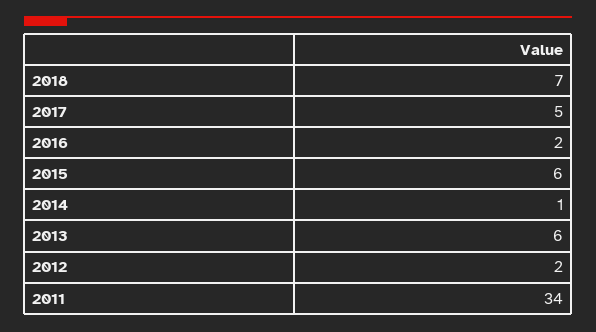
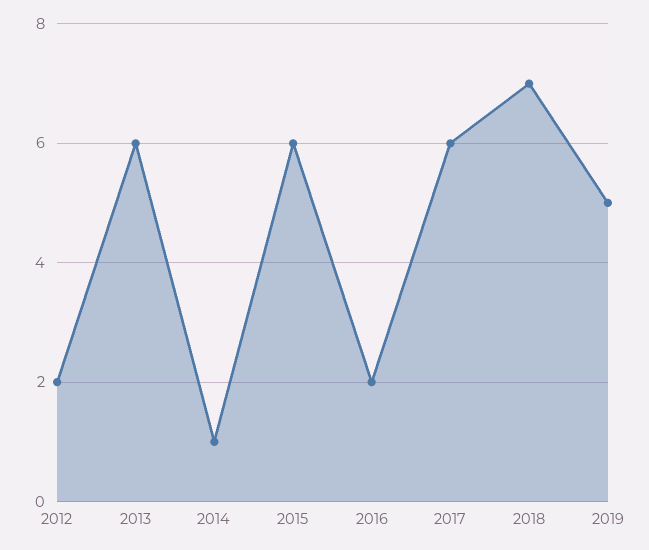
2017: 5 -> 6
2011: 34 -> none
2019: none -> 5

